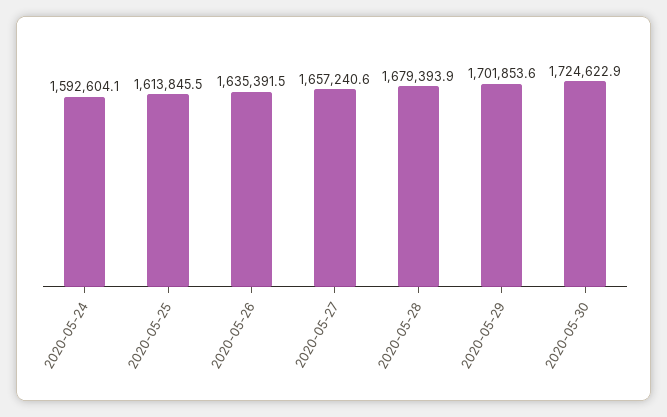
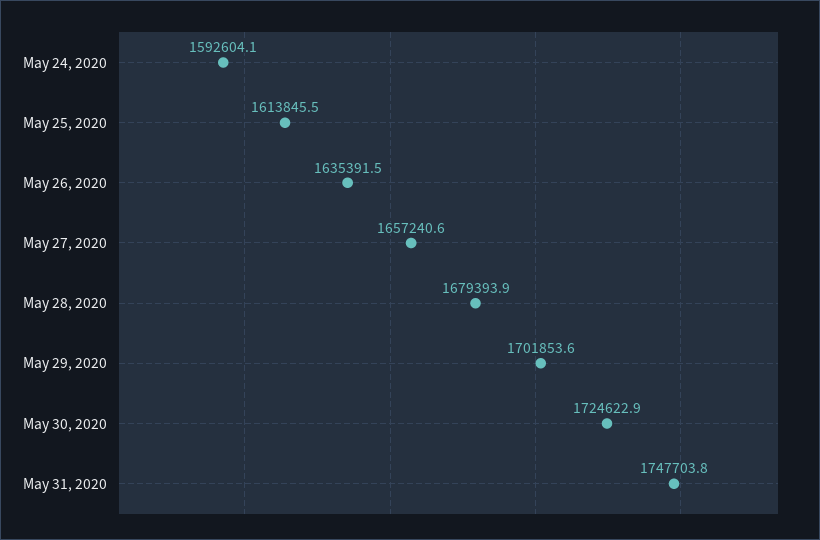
May 31, 2020: none -> 1747703.8

